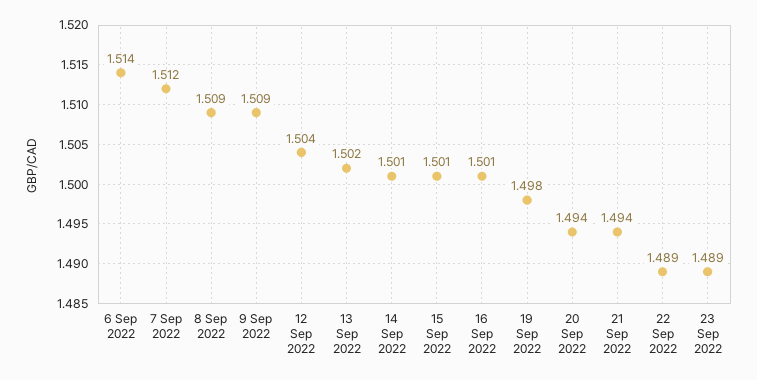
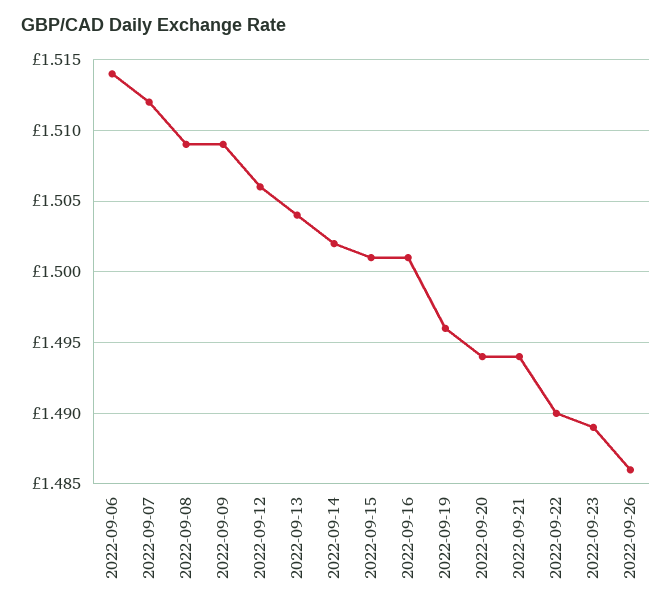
12 Sep 2022: 1.504 -> 1.506
13 Sep 2022: 1.502 -> 1.504
14 Sep 2022: 1.501 -> 1.502
19 Sep 2022: 1.498 -> 1.496
22 Sep 2022: 1.489 -> 1.49
2022-09-26: none -> 1.486

